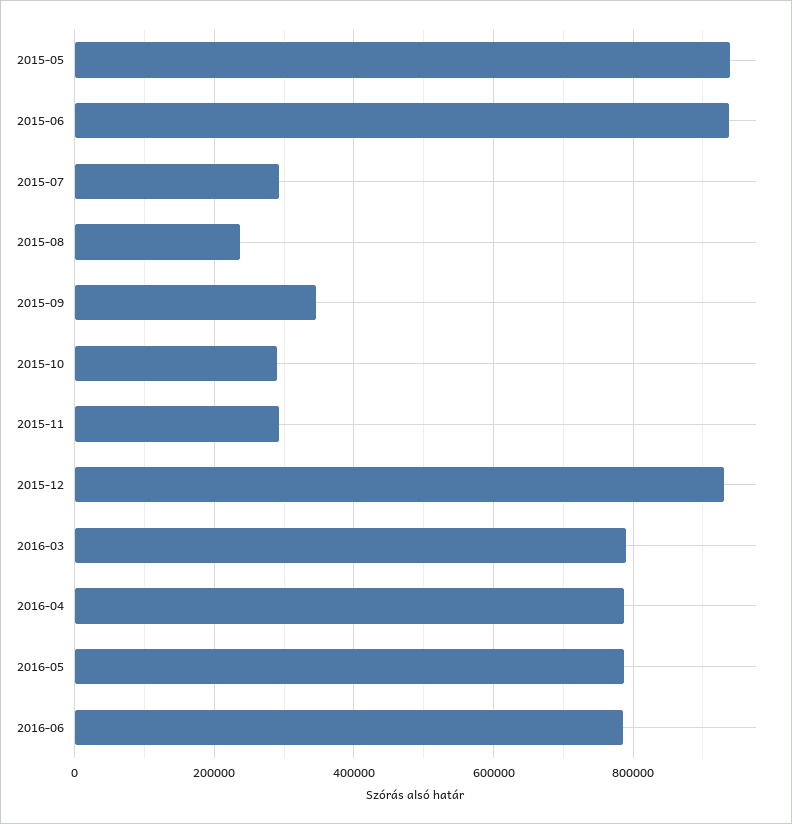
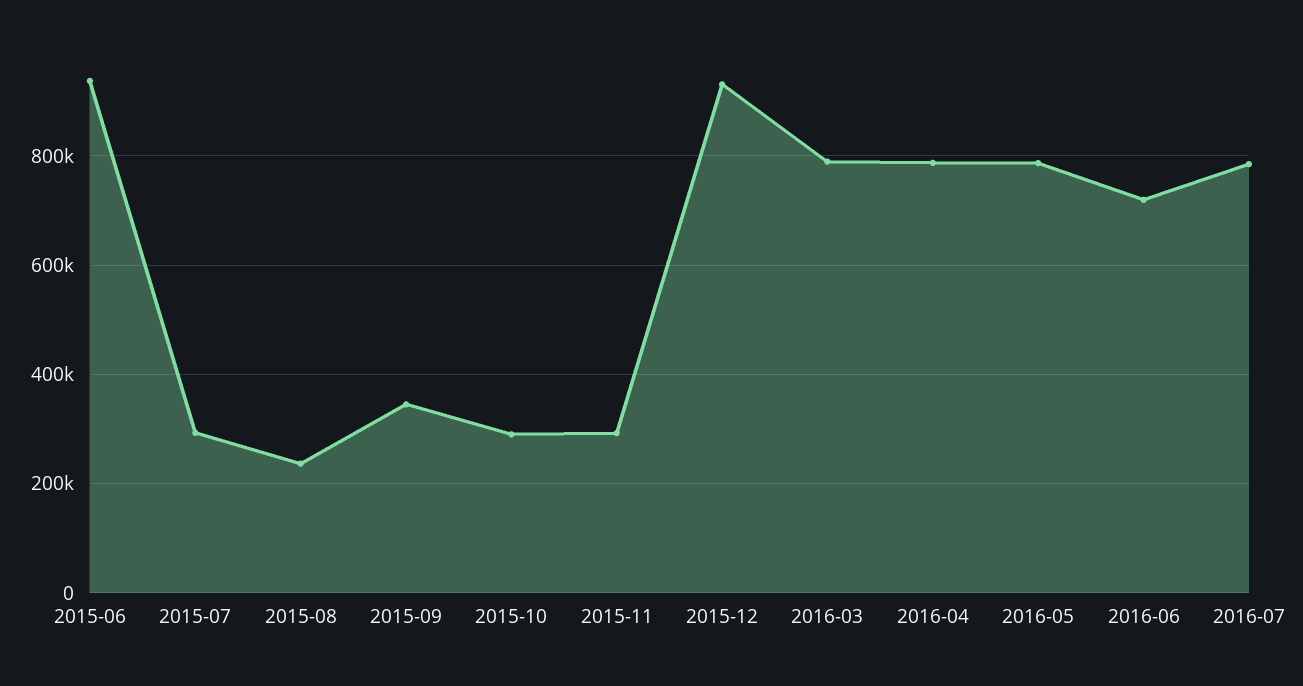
2015-05: 940000 -> none
2016-06: 780000 -> 720000
2016-07: none -> 780000

